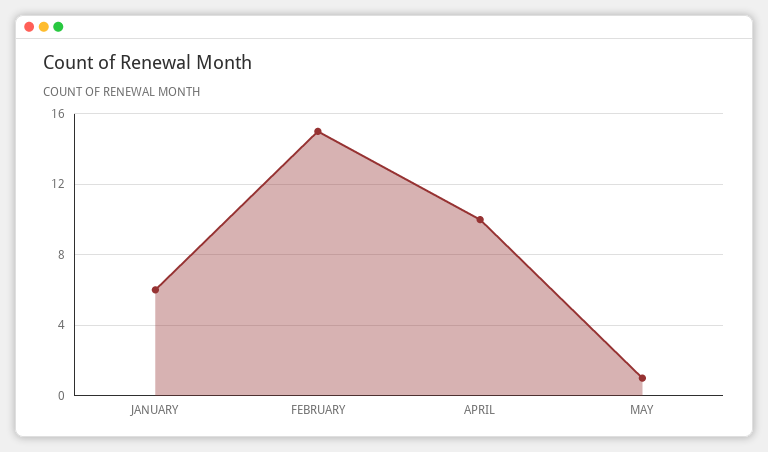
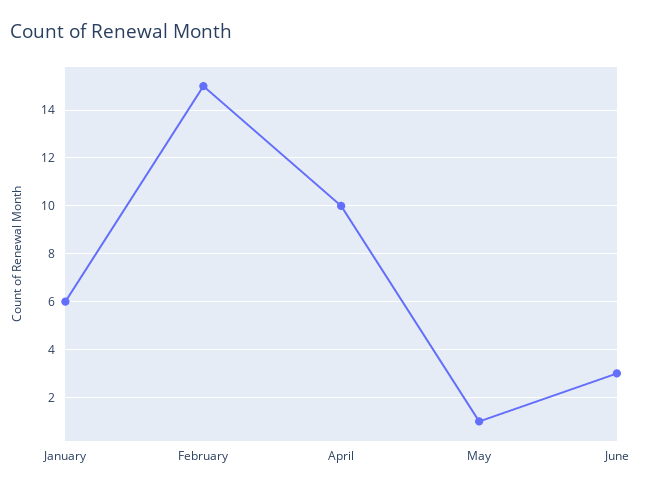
June: none -> 3

